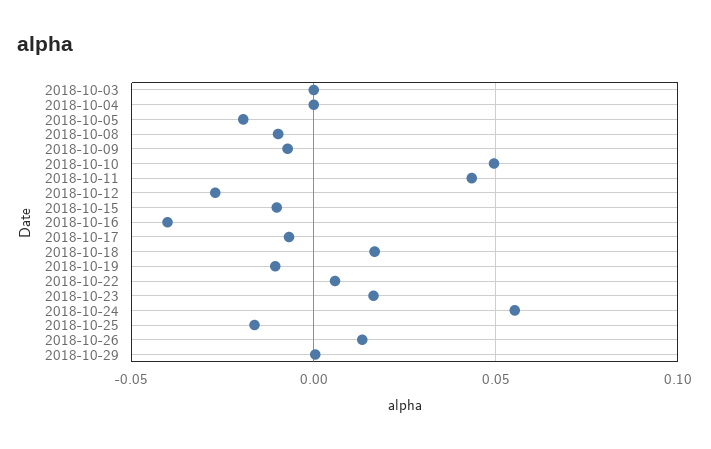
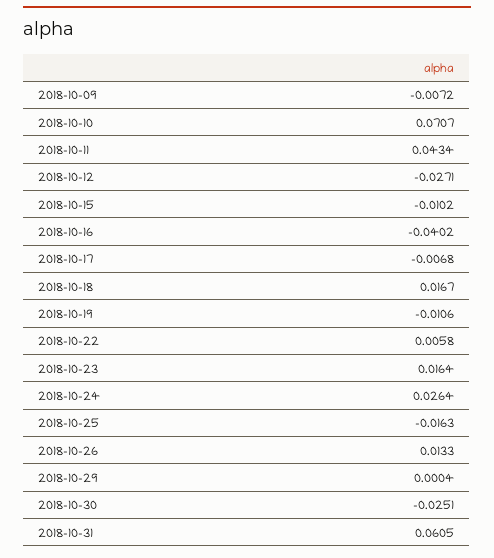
2018-10-03: 0 -> none
2018-10-04: 0 -> none
2018-10-05: -0.02 -> none
2018-10-08: -0.01 -> none
2018-10-10: 0.05 -> 0.0707
2018-10-24: 0.055 -> 0.0264
2018-10-30: none -> -0.0251
2018-10-31: none -> 0.0605

